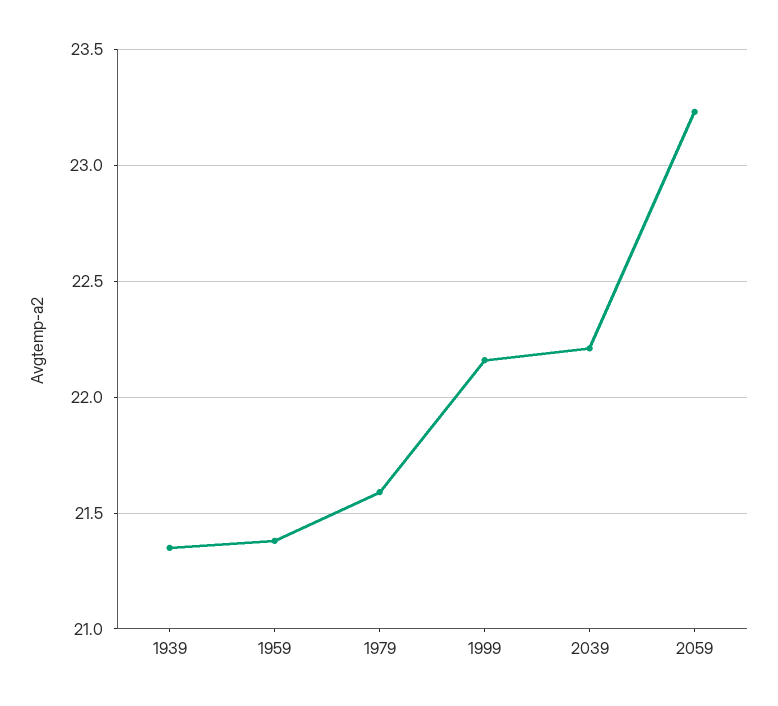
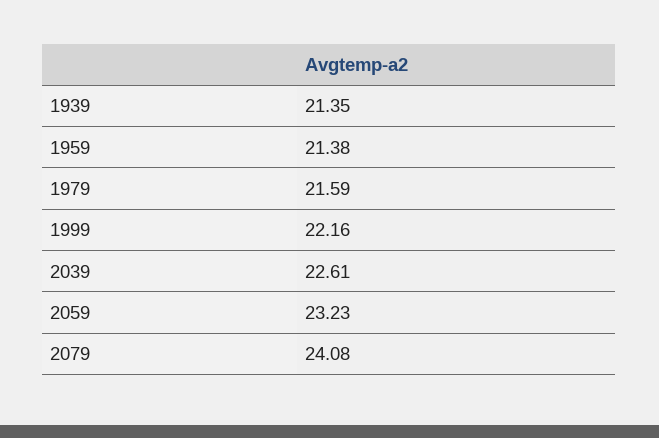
2039: 22.2 -> 22.61
2079: none -> 24.08

